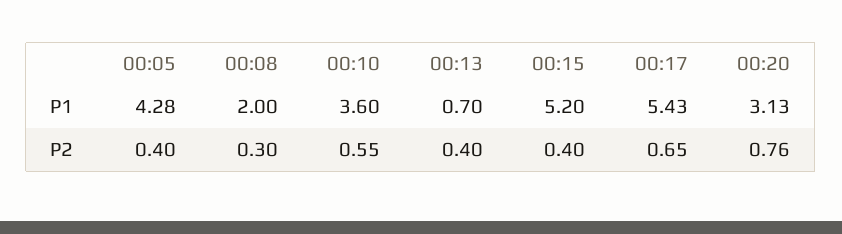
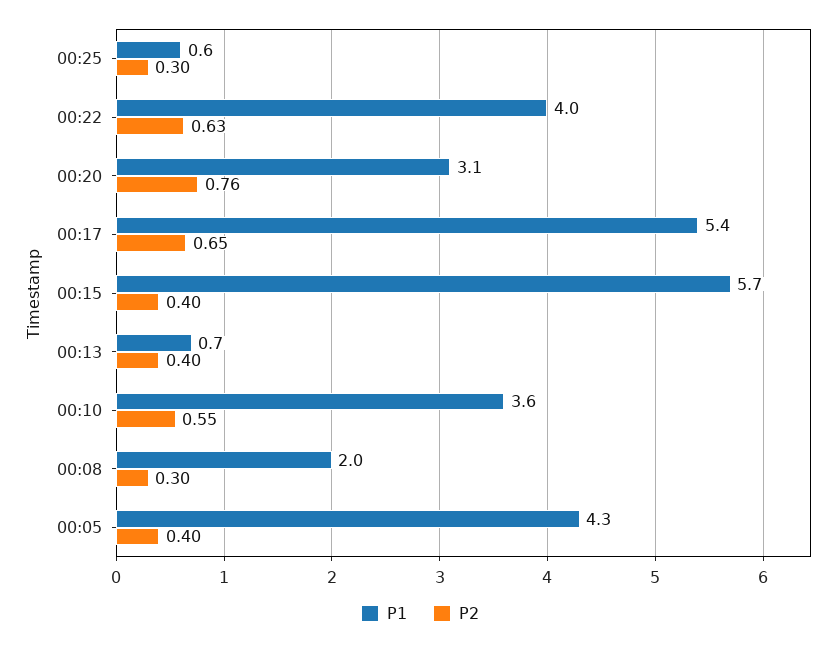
P1, 00:15: 5.2 -> 5.7
P1, 00:25: none -> 0.6
P2, 00:25: none -> 0.3
P1, 00:22: none -> 4
P2, 00:22: none -> 0.63

